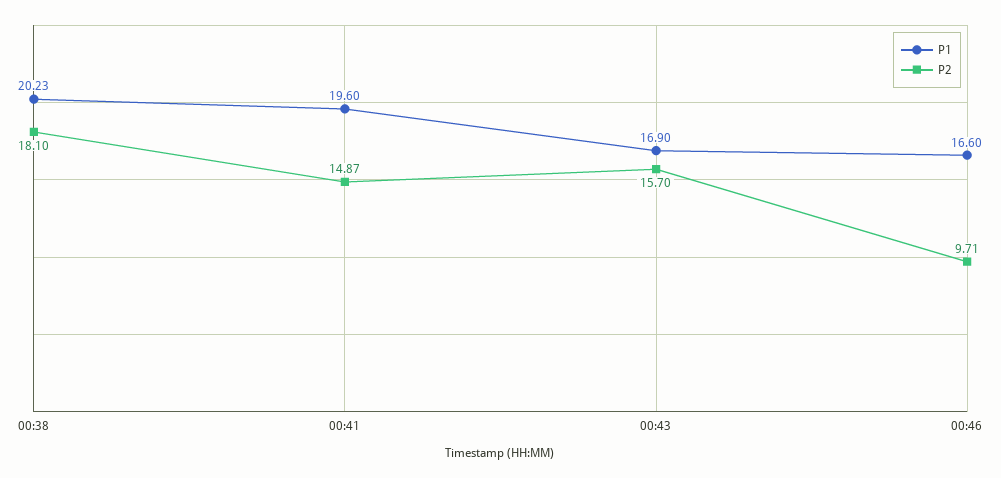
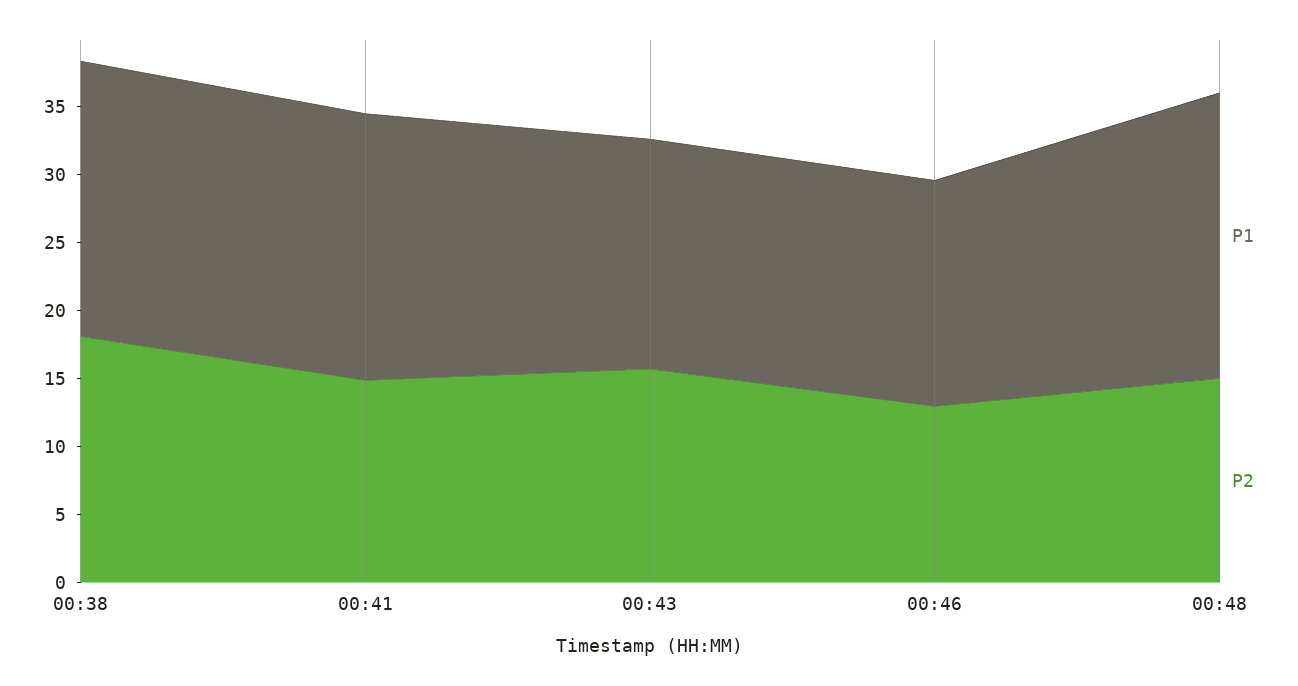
P2, 00:46: 9.71 -> 13
P1, 00:48: none -> 21
P2, 00:48: none -> 15

